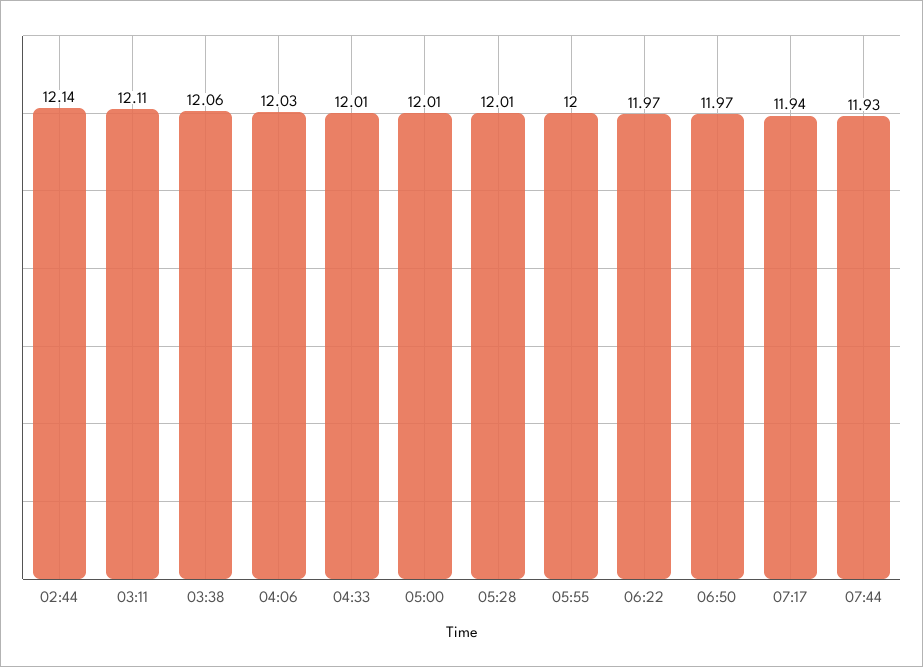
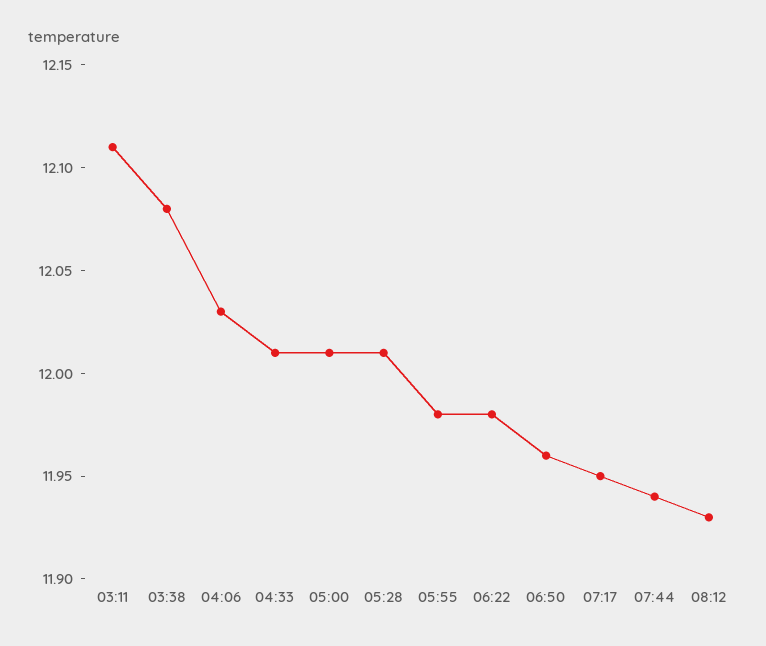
02:44: 12.14 -> none
03:38: 12.06 -> 12.08
05:55: 12 -> 11.98
06:22: 11.97 -> 11.98
06:50: 11.97 -> 11.96
07:17: 11.94 -> 11.95
07:44: 11.93 -> 11.94
08:12: none -> 11.93

